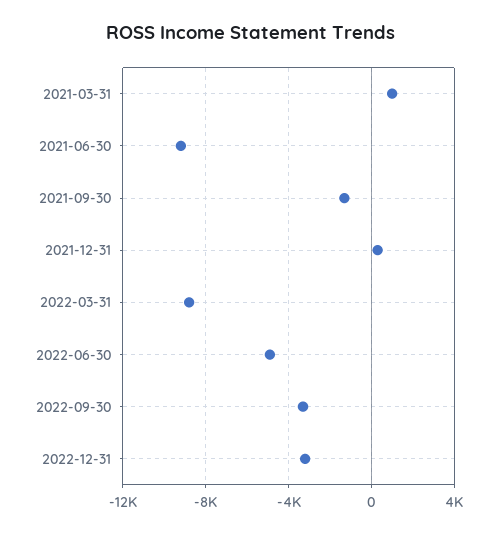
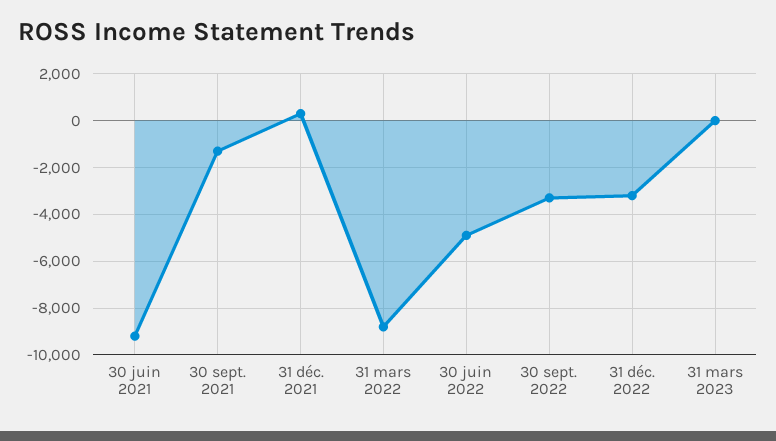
2021-03-31: 1000 -> none
31 mars 2023: none -> 0

